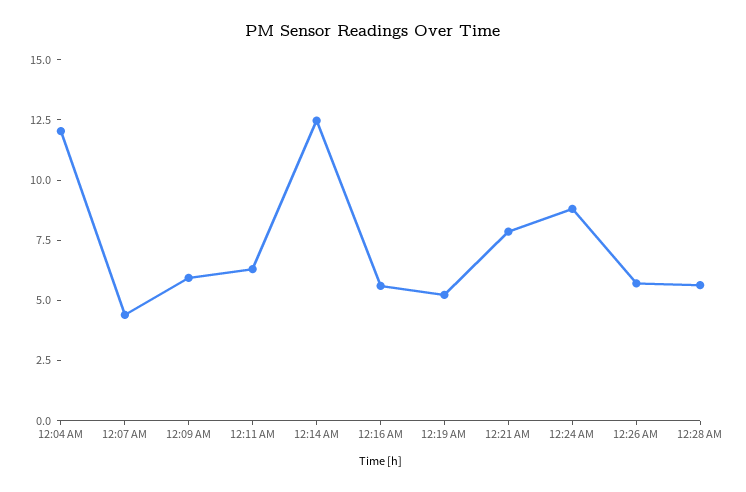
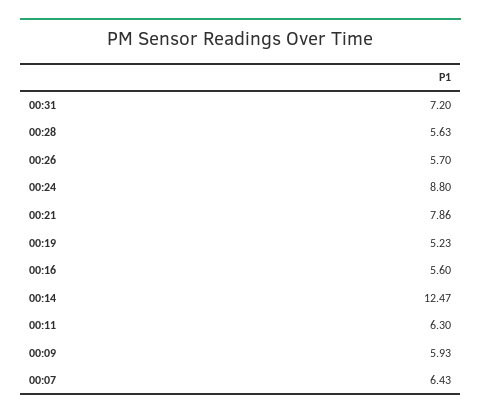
12:04 AM: 12 -> none
12:07 AM: 4.5 -> 6.43
00:31: none -> 7.2

